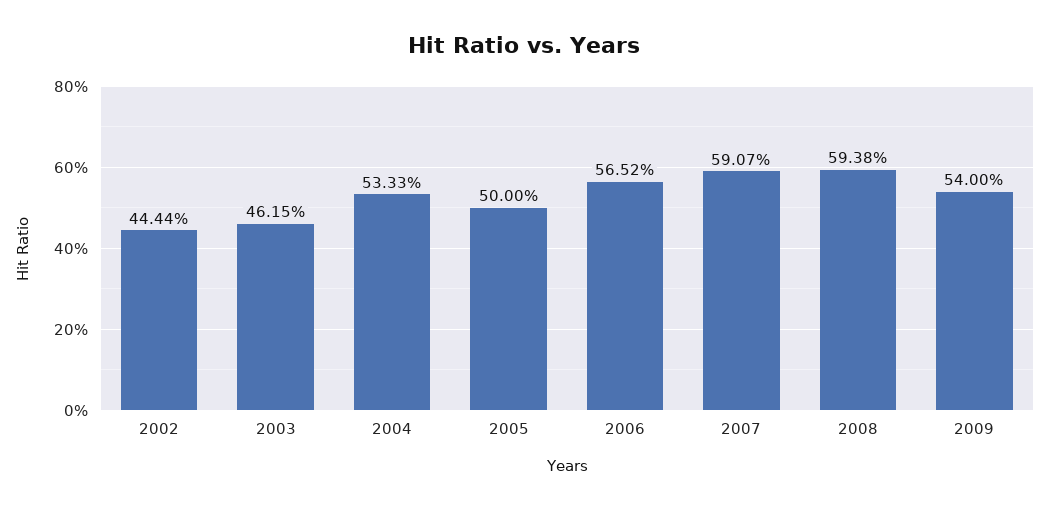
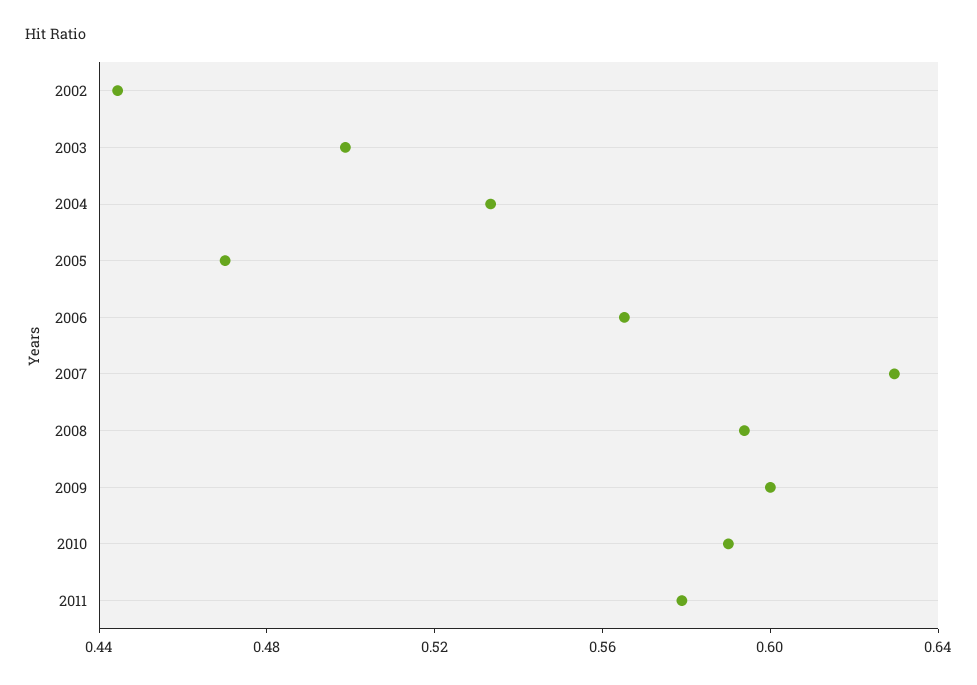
2003: 0.4615 -> 0.5
2005: 0.5 -> 0.47
2007: 0.5907 -> 0.63
2009: 0.54 -> 0.6
2010: none -> 0.59
2011: none -> 0.58

